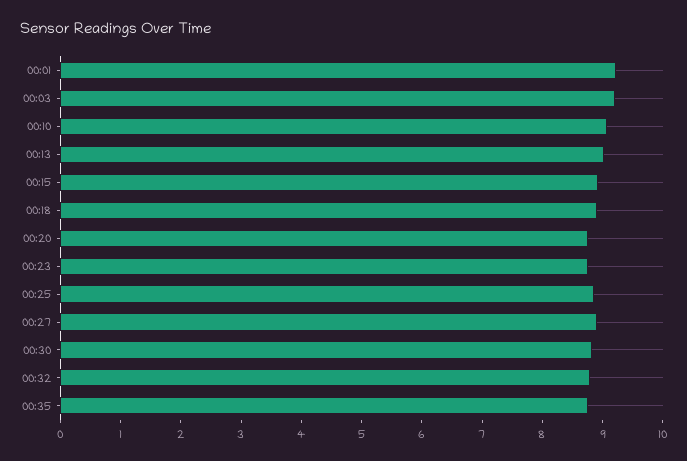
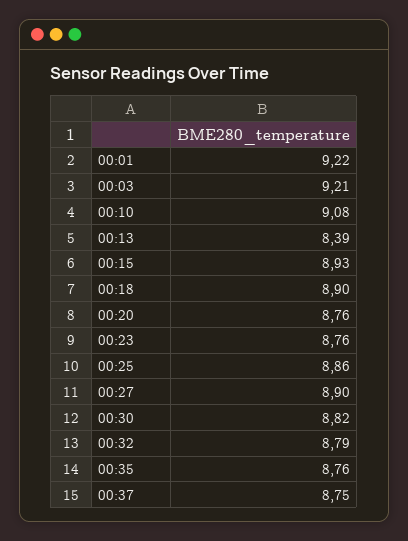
00:13: 9 -> 8.39
00:37: none -> 8.75

